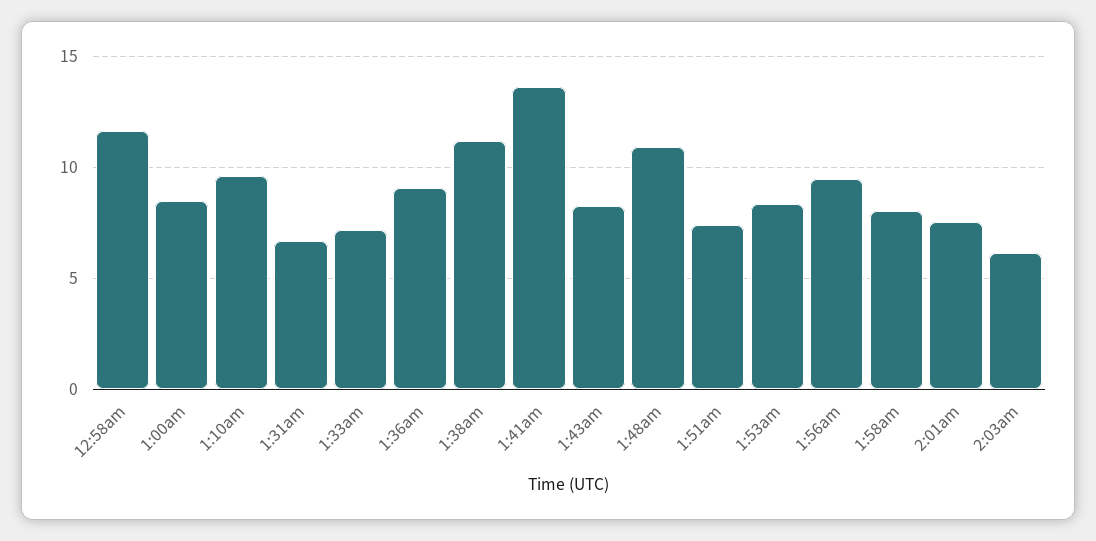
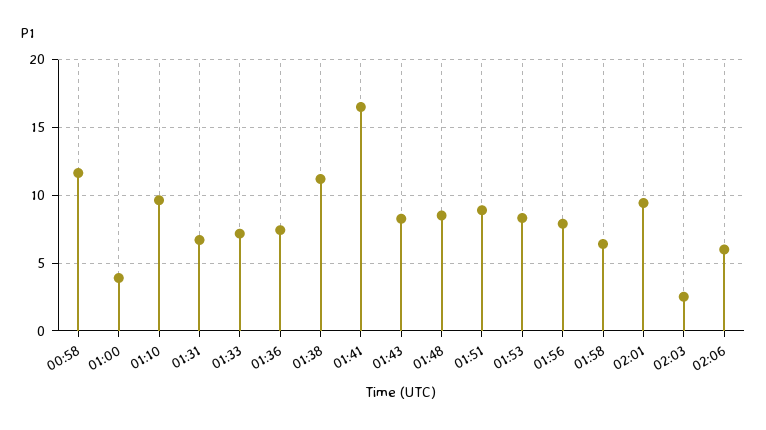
1:00am: 8.5 -> 4
1:36am: 9 -> 7.5
1:41am: 13.5 -> 16.5
1:48am: 11 -> 8.5
1:51am: 7.5 -> 9
1:56am: 9.5 -> 8
1:58am: 8 -> 6.5
2:01am: 7.5 -> 9.5
2:03am: 6 -> 2.5
02:06: none -> 6

